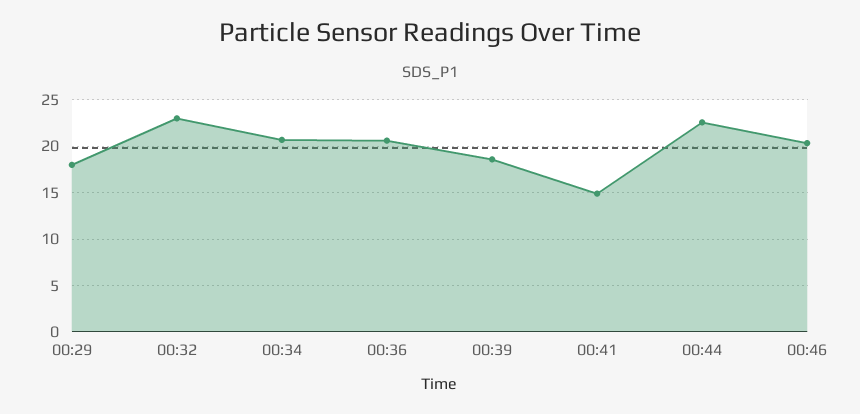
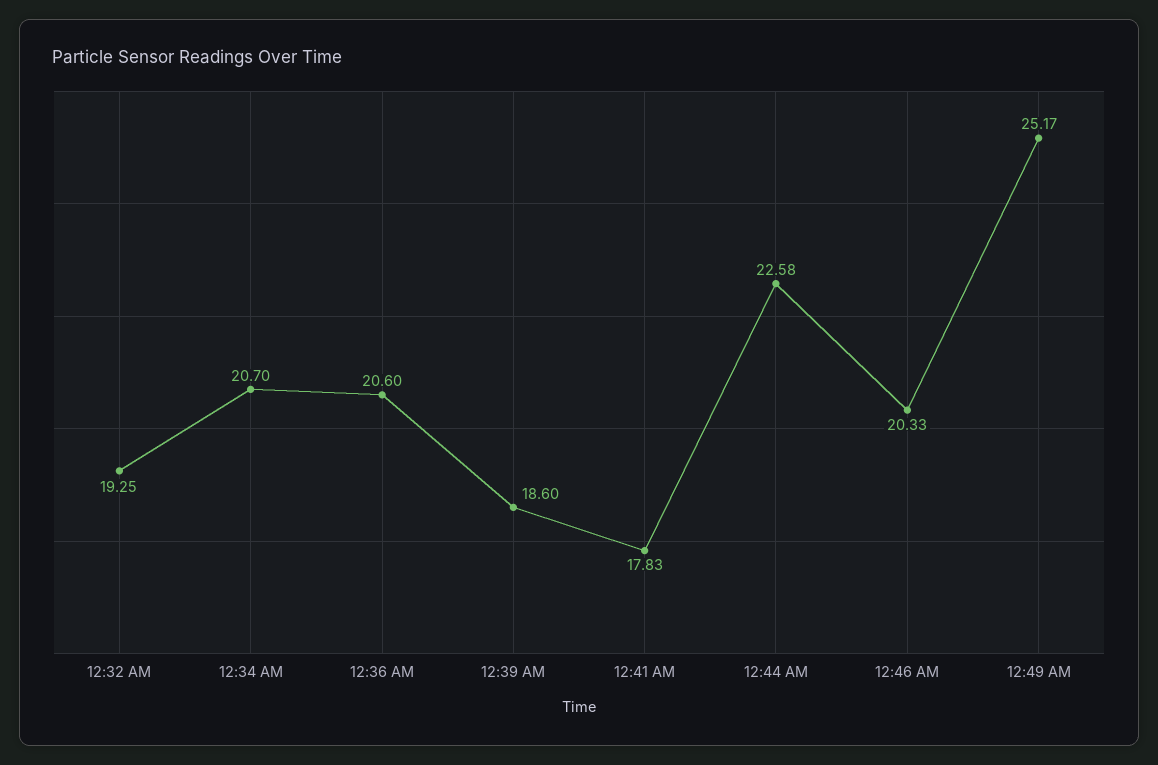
00:29: 18 -> none
00:32: 23 -> 19.25
00:41: 15 -> 17.83
12:49 AM: none -> 25.17

